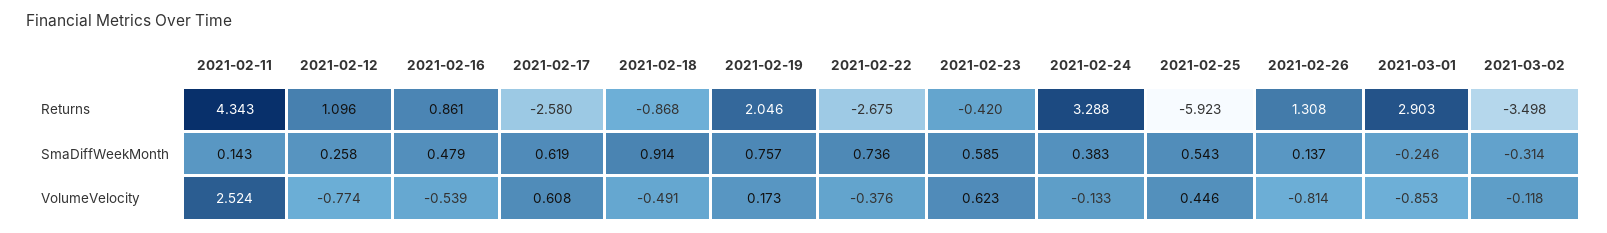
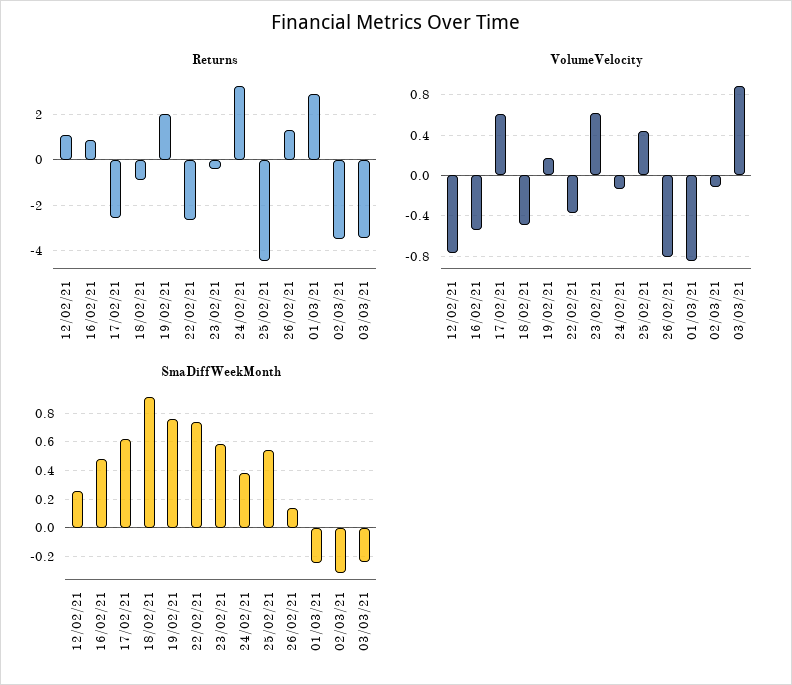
Returns, 2021-02-11: 4.343 -> none
Returns, 2021-02-25: -5.923 -> -4.5
SmaDiffWeekMonth, 2021-02-11: 0.143 -> none
VolumeVelocity, 2021-02-11: 2.524 -> none
Returns, 03/03/21: none -> -3.5
VolumeVelocity, 03/03/21: none -> 0.9
SmaDiffWeekMonth, 03/03/21: none -> -0.25

